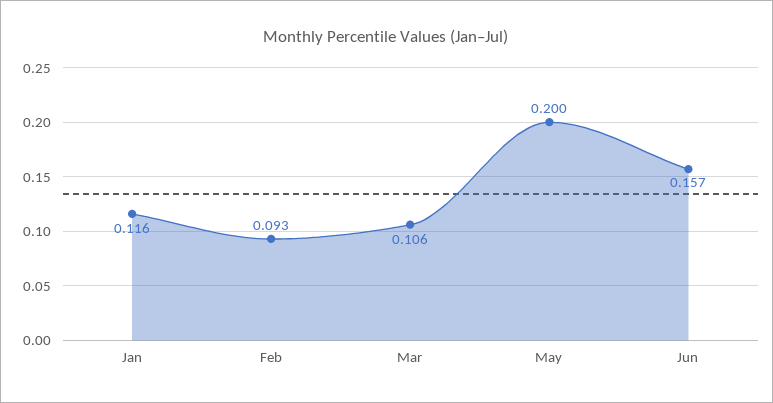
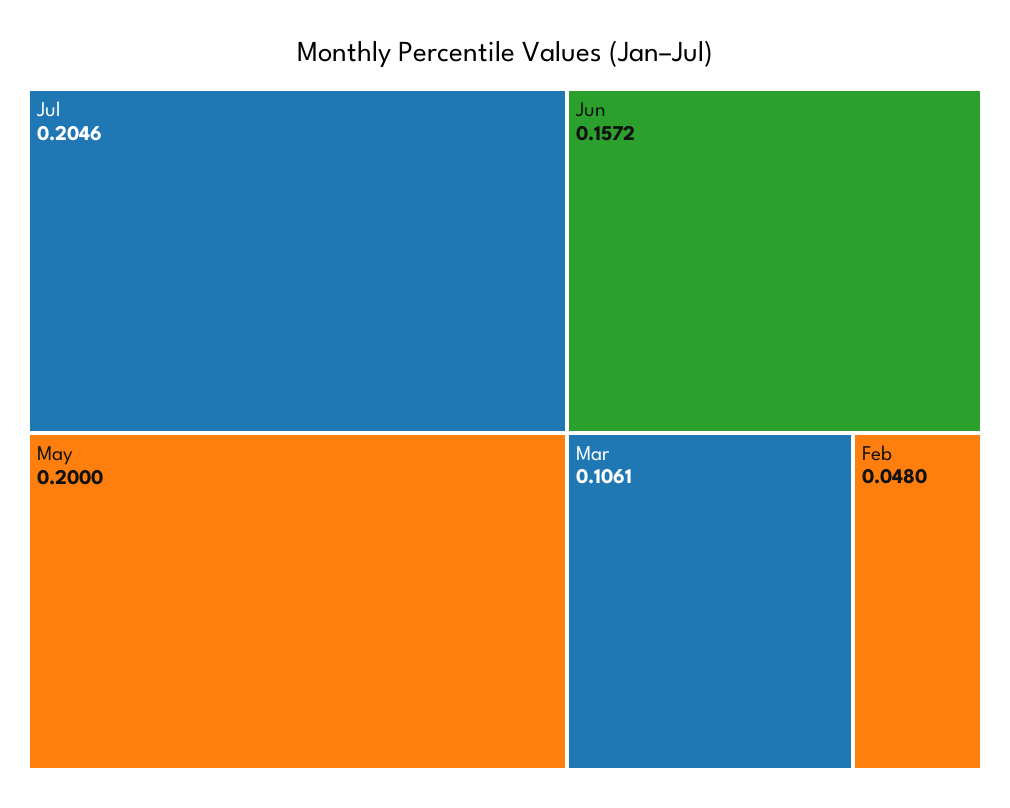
Jan: 0.116 -> none
Feb: 0.093 -> 0.048
Jul: none -> 0.2046

